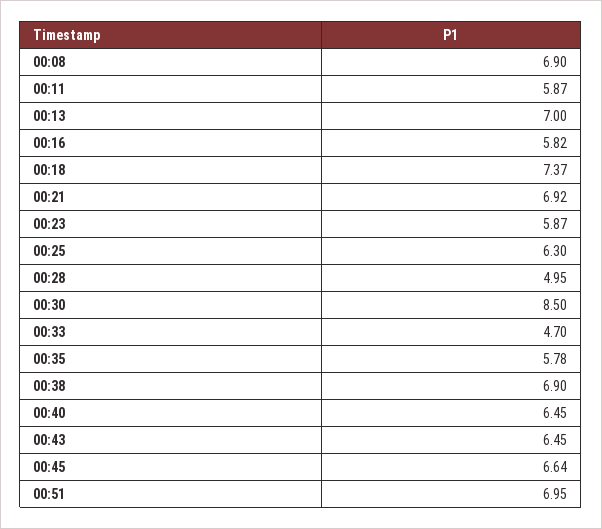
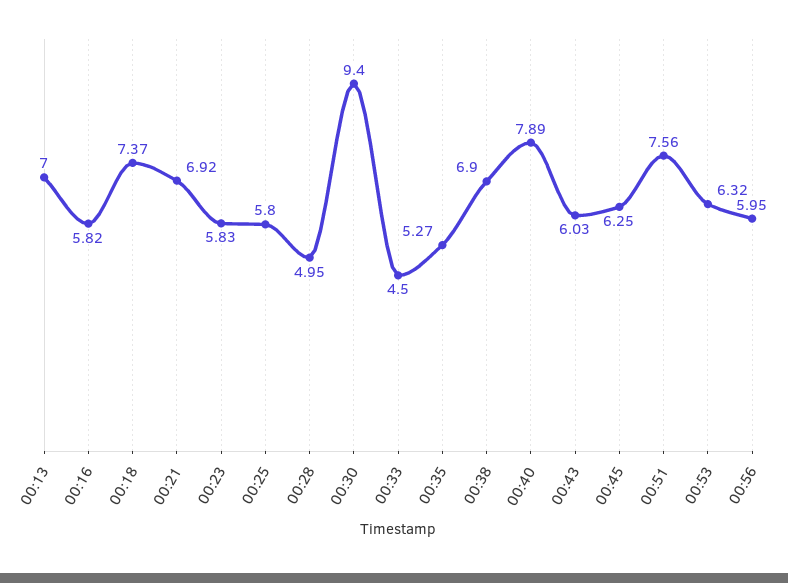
00:08: 6.9 -> none
00:11: 5.87 -> none
00:23: 5.87 -> 5.83
00:25: 6.3 -> 5.8
00:30: 8.5 -> 9.4
00:33: 4.7 -> 4.5
00:35: 5.78 -> 5.27
00:40: 6.45 -> 7.89
00:43: 6.45 -> 6.03
00:45: 6.64 -> 6.25
00:51: 6.95 -> 7.56
00:53: none -> 6.32
00:56: none -> 5.95

